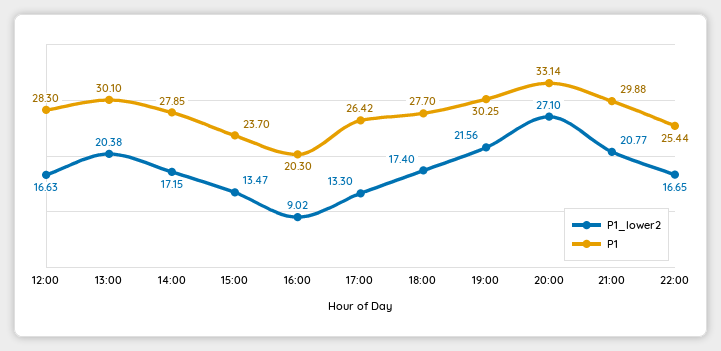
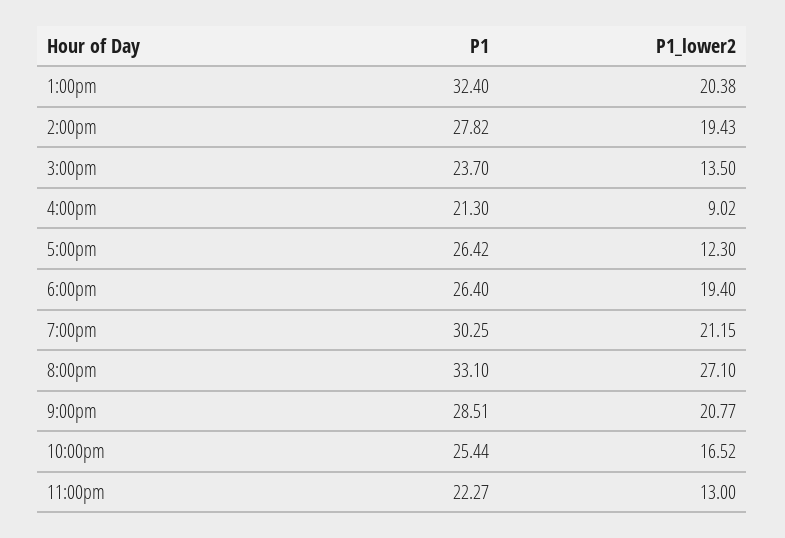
P1_lower2, 12:00: 16.63 -> none
P1, 12:00: 28.3 -> none
P1, 13:00: 30.1 -> 32.4
P1_lower2, 14:00: 17.15 -> 19.43
P1, 14:00: 27.85 -> 27.82
P1_lower2, 15:00: 13.47 -> 13.5
P1, 16:00: 20.3 -> 21.3
P1_lower2, 17:00: 13.3 -> 12.3
P1_lower2, 18:00: 17.4 -> 19.4
P1, 18:00: 27.7 -> 26.4
P1_lower2, 19:00: 21.56 -> 21.15
P1, 20:00: 33.14 -> 33.1
P1, 21:00: 29.88 -> 28.51
P1_lower2, 22:00: 16.65 -> 16.52
P1, 11:00pm: none -> 22.27
P1_lower2, 11:00pm: none -> 13

